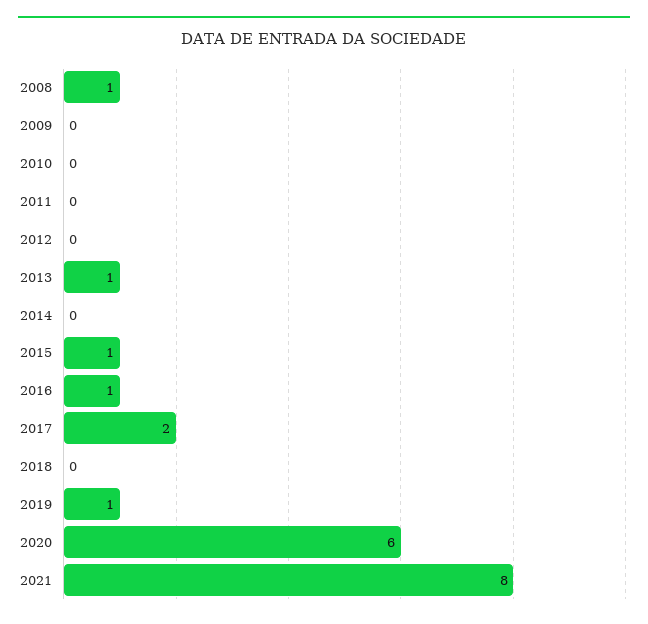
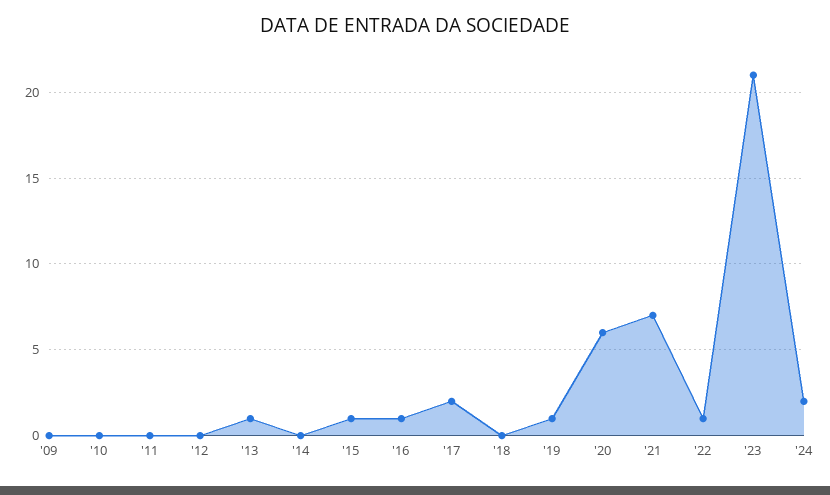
2008: 1 -> none
2021: 8 -> 7
'22: none -> 1
'23: none -> 21
'24: none -> 2

